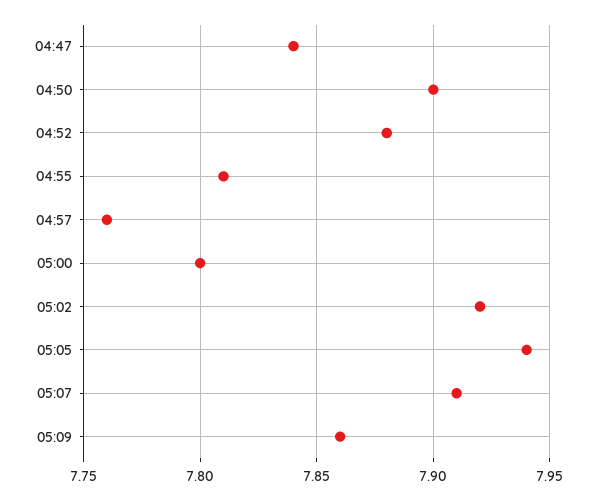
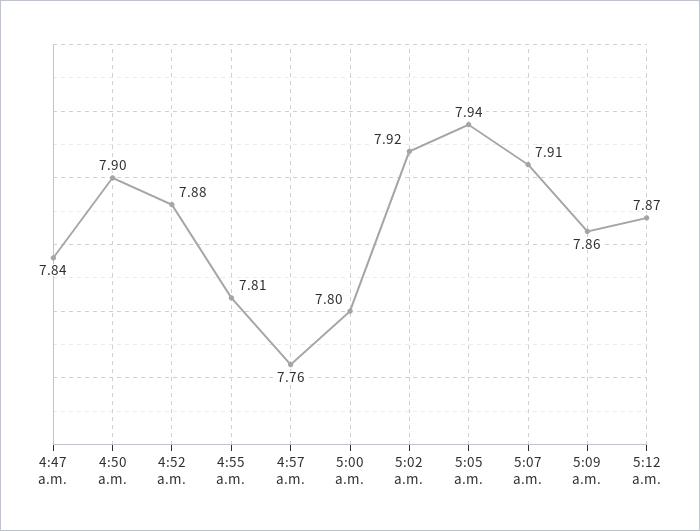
5:12 a.m.: none -> 7.87

